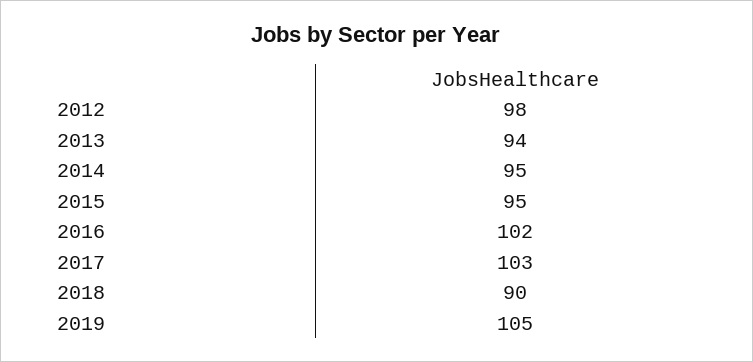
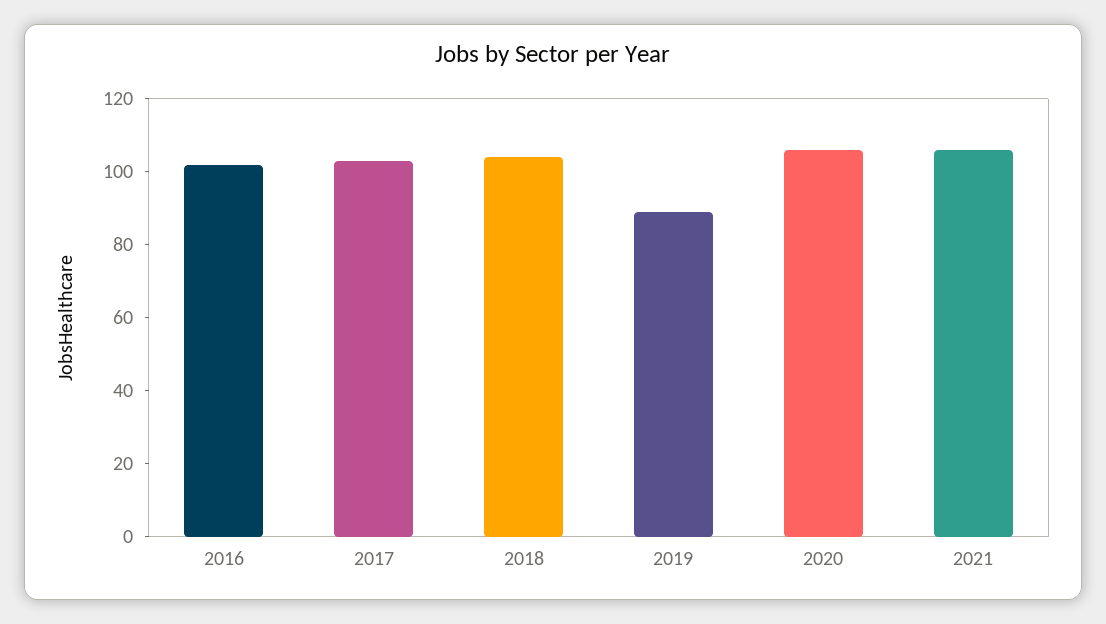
2012: 98 -> none
2013: 94 -> none
2014: 95 -> none
2015: 95 -> none
2018: 90 -> 105
2019: 105 -> 90
2020: none -> 105
2021: none -> 105

